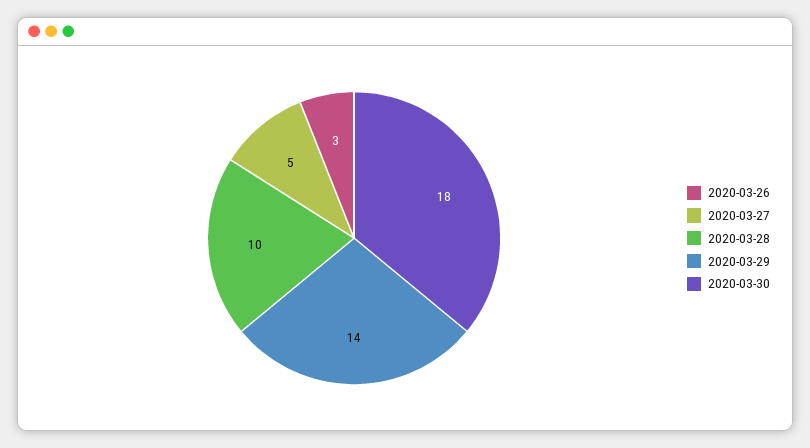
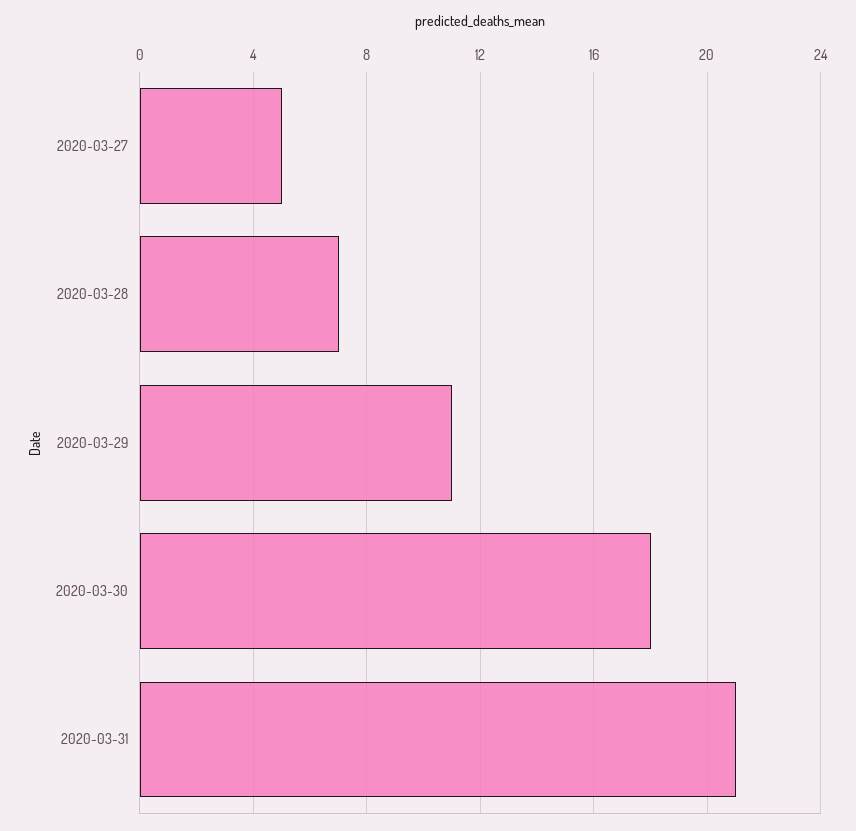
2020-03-26: 3 -> none
2020-03-28: 10 -> 7
2020-03-29: 14 -> 11
2020-03-31: none -> 21

